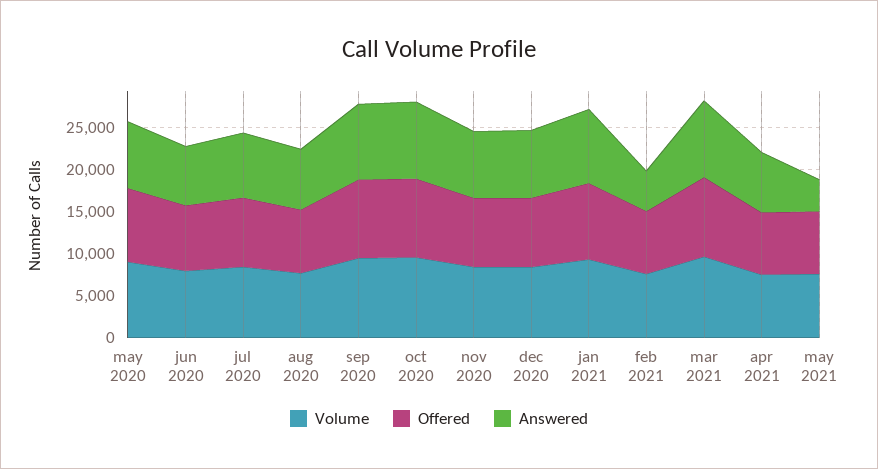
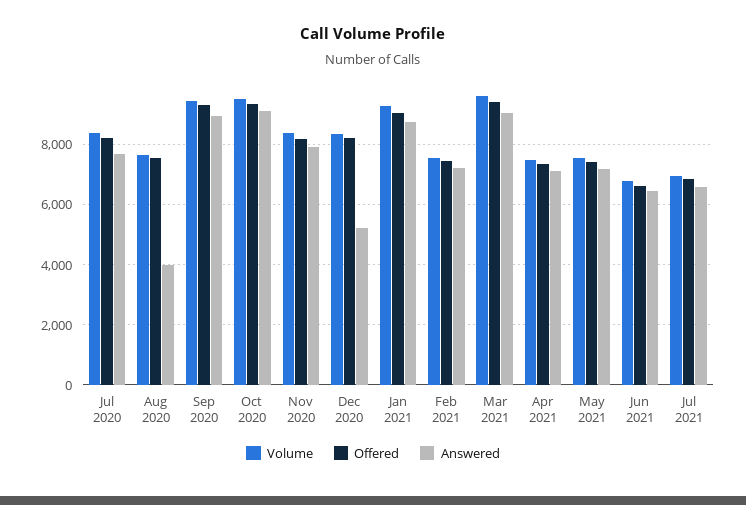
Volume, may 2020: 9000 -> none
Offered, may 2020: 9000 -> none
Answered, may 2020: 8000 -> none
Volume, jun 2020: 8000 -> none
Offered, jun 2020: 8000 -> none
Answered, jun 2020: 7000 -> none
Answered, aug 2020: 7000 -> 4000
Answered, dec 2020: 8000 -> 5200
Answered, feb 2021: 5000 -> 7200
Answered, may 2021: 4000 -> 7200
Volume, Jun 2021: none -> 6800
Offered, Jun 2021: none -> 6600
Answered, Jun 2021: none -> 6400
Volume, Jul 2021: none -> 7000
Offered, Jul 2021: none -> 6800
Answered, Jul 2021: none -> 6600

